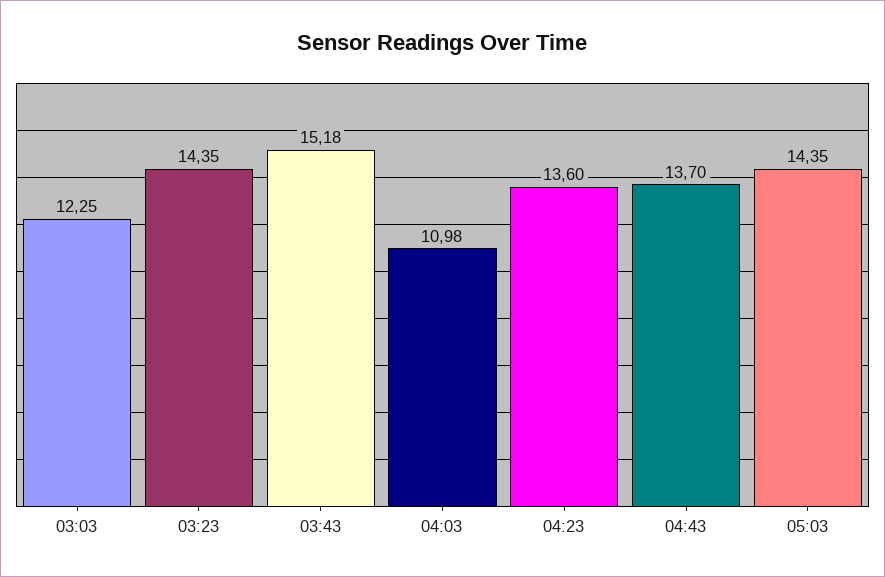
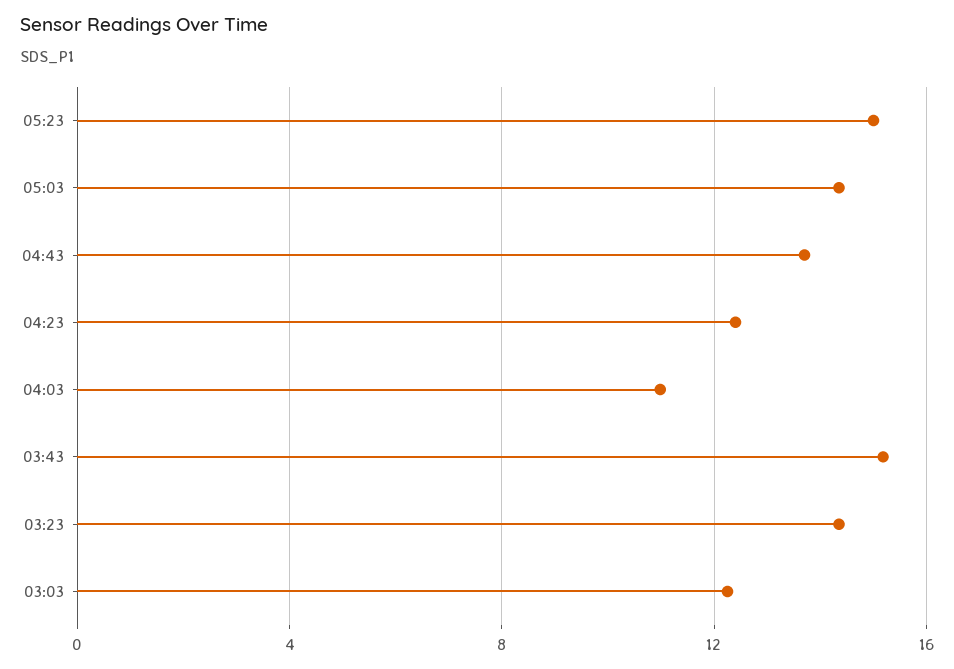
04:23: 13.6 -> 12.5
05:23: none -> 15

